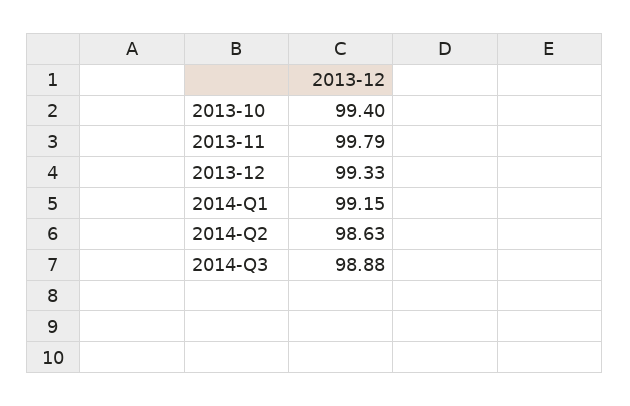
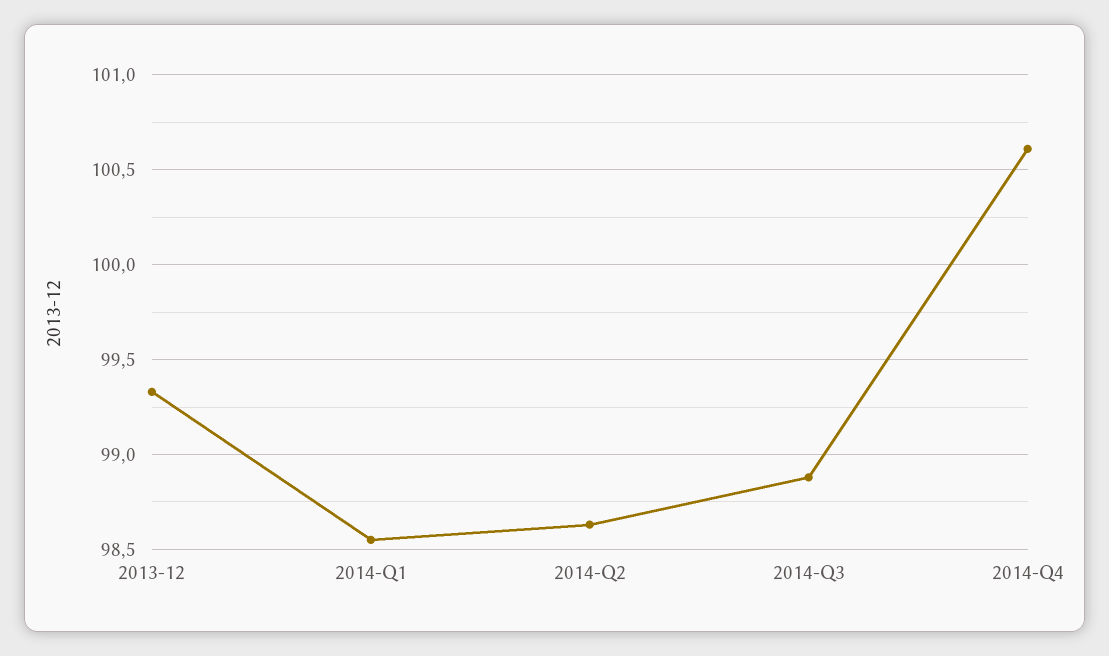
2013-10: 99.4 -> none
2013-11: 99.79 -> none
2014-Q1: 99.15 -> 98.55
2014-Q4: none -> 100.6

